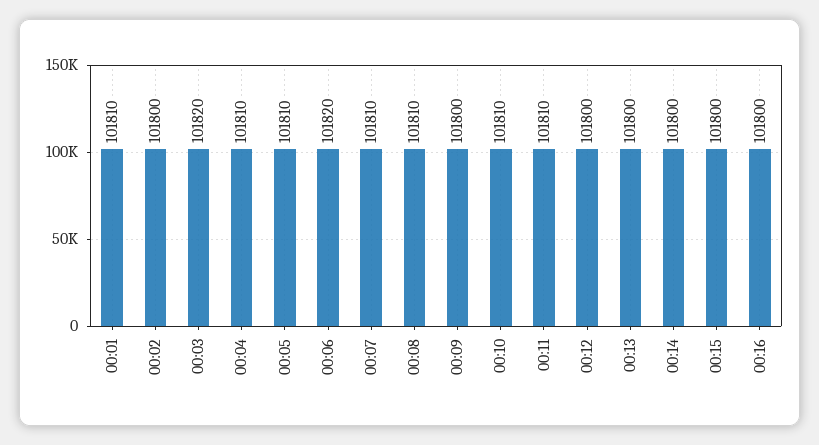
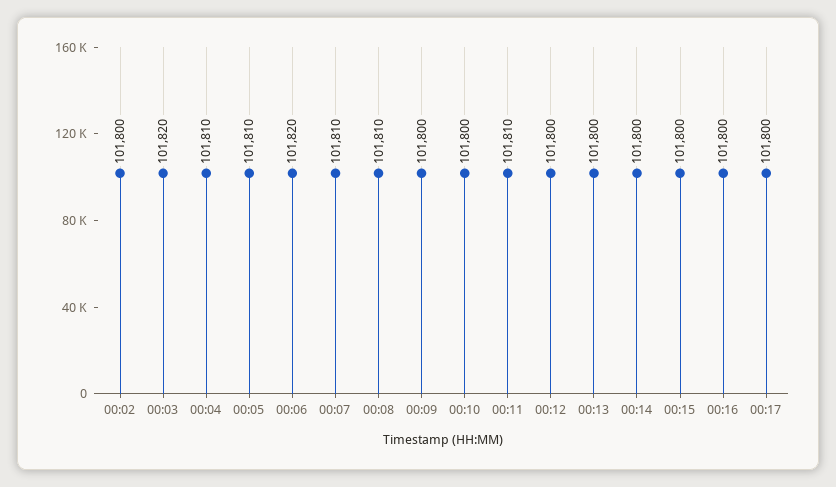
00:01: 101810 -> none
00:10: 101810 -> 101800
00:17: none -> 101800

